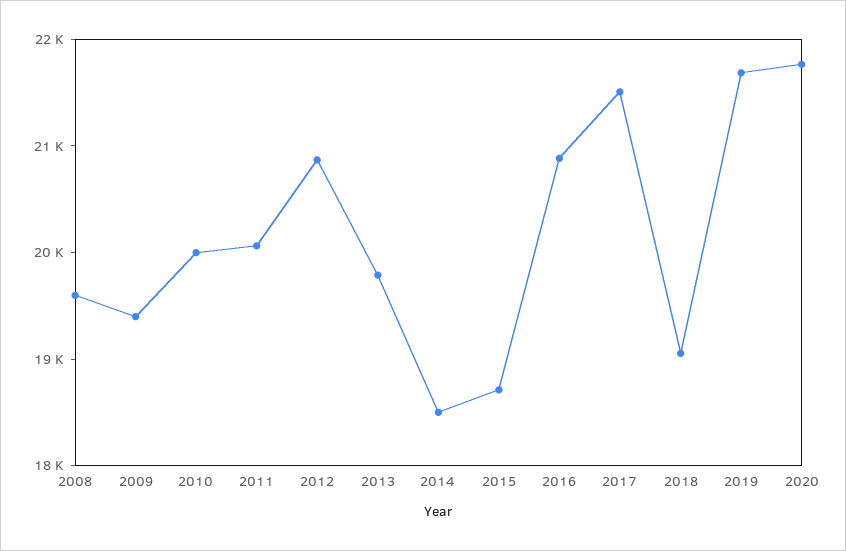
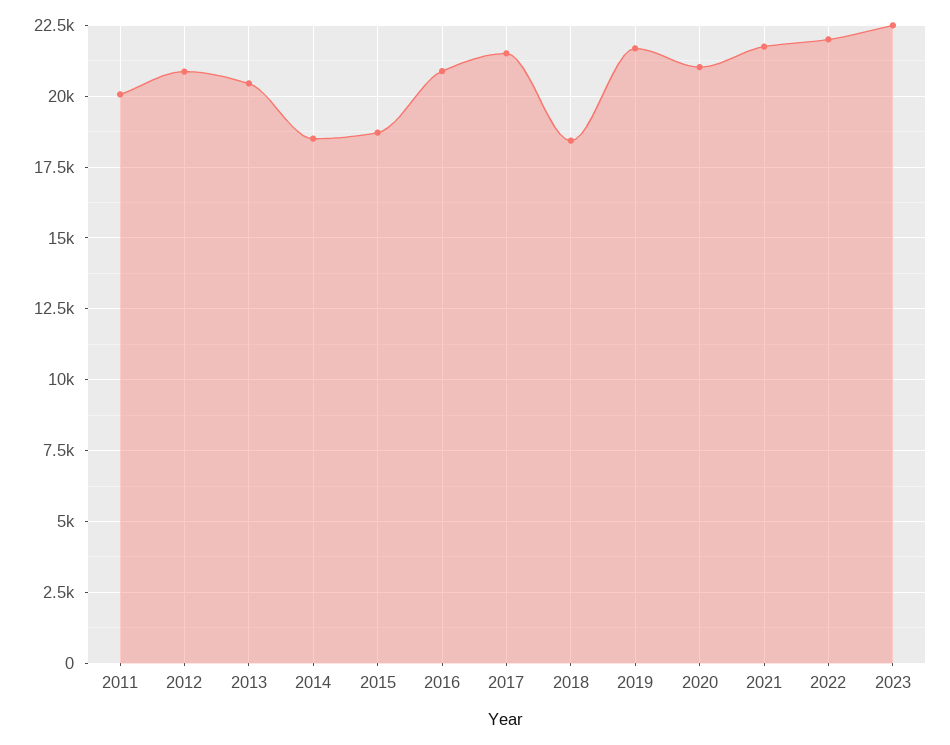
2008: 19600 -> none
2009: 19400 -> none
2010: 20000 -> none
2013: 19800 -> 20500
2018: 19000 -> 18500
2020: 21800 -> 21000
2021: none -> 21750
2022: none -> 22000
2023: none -> 22500

